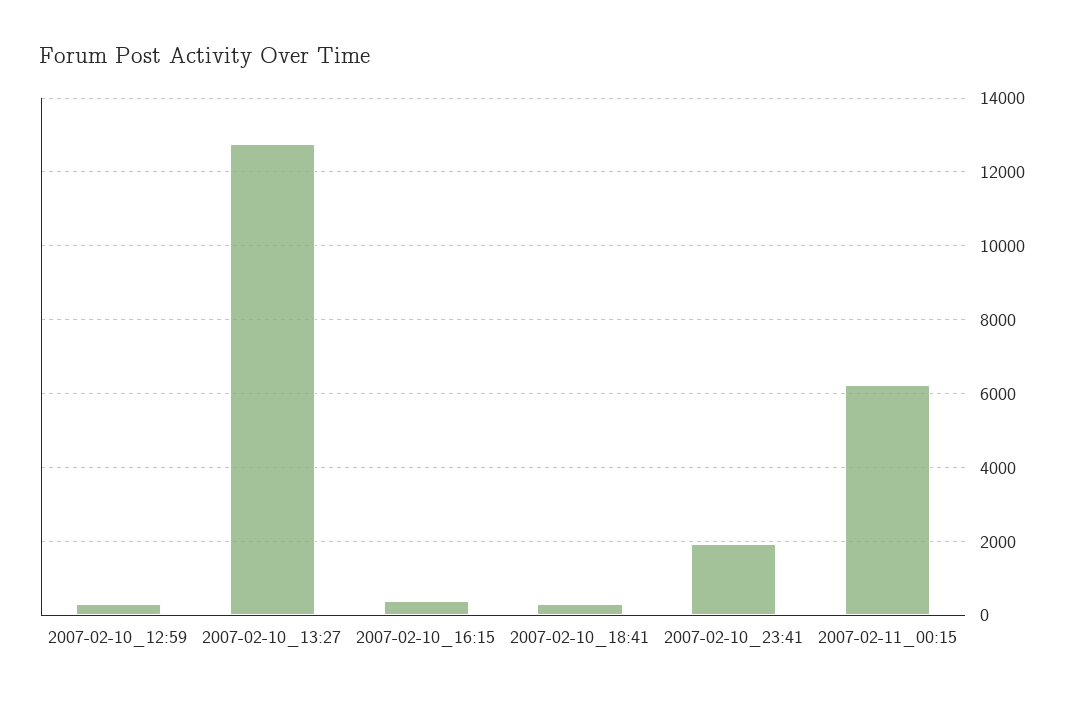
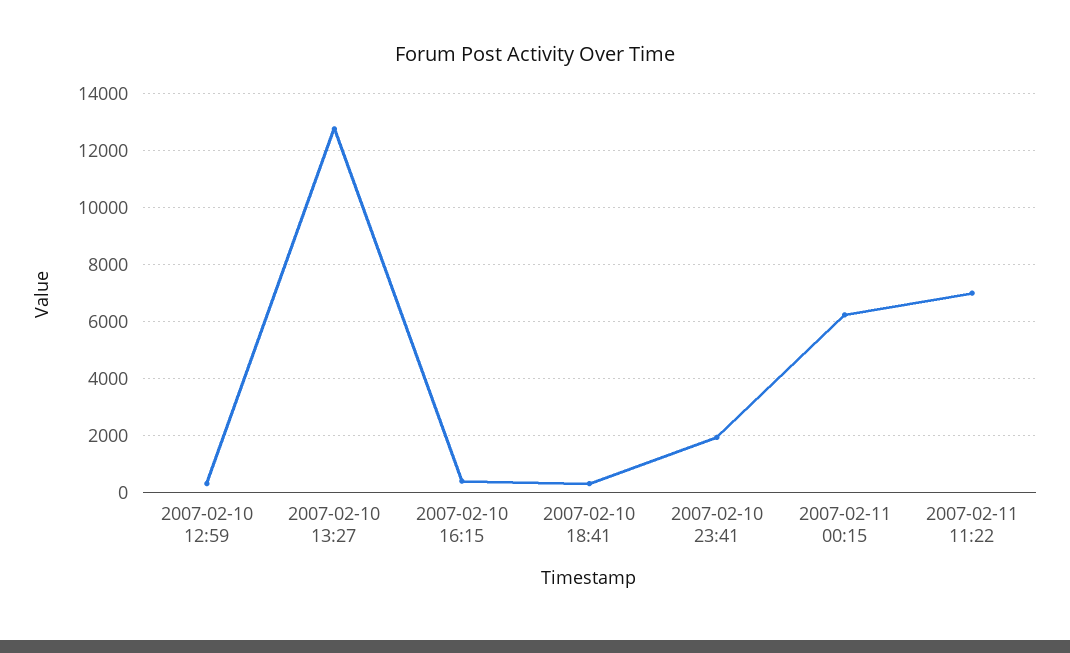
2007-02-11 11:22: none -> 7000

